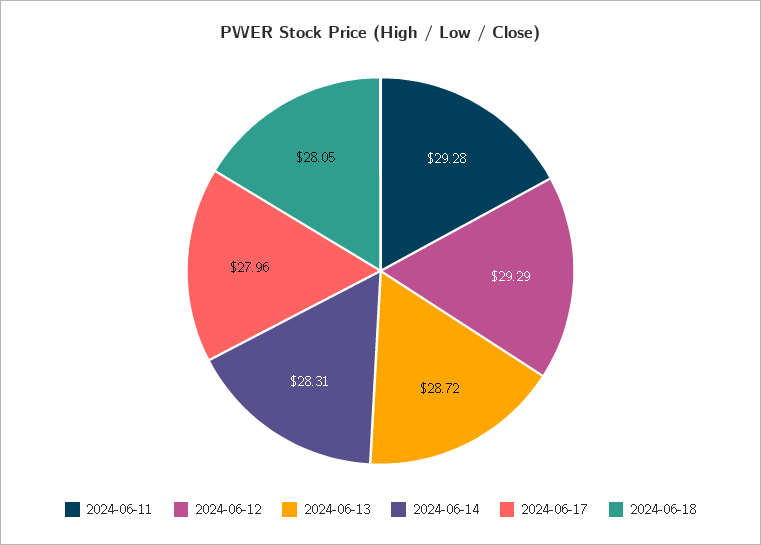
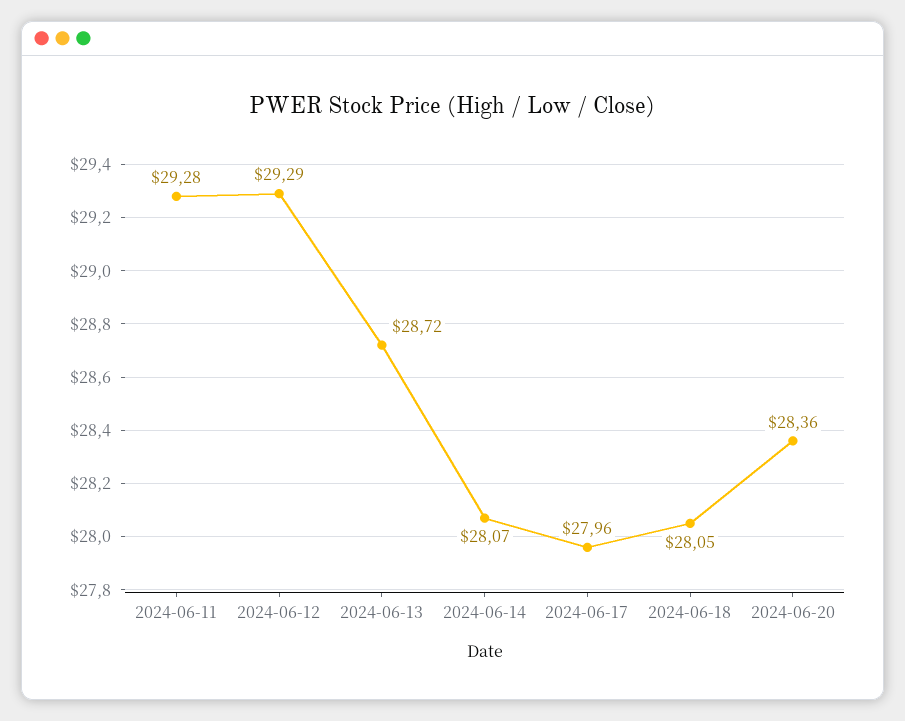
2024-06-14: 28.31 -> 28.07
2024-06-20: none -> 28.36

